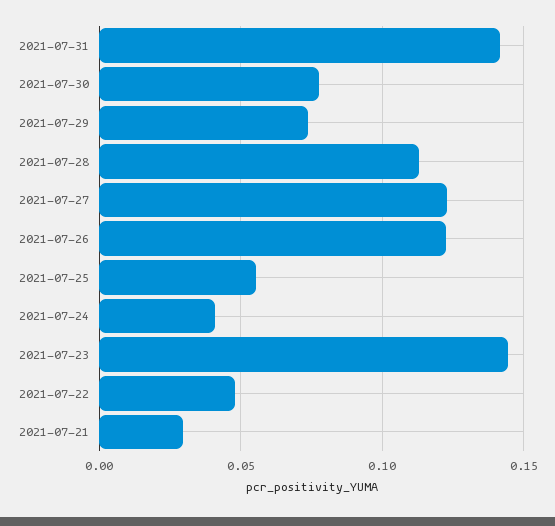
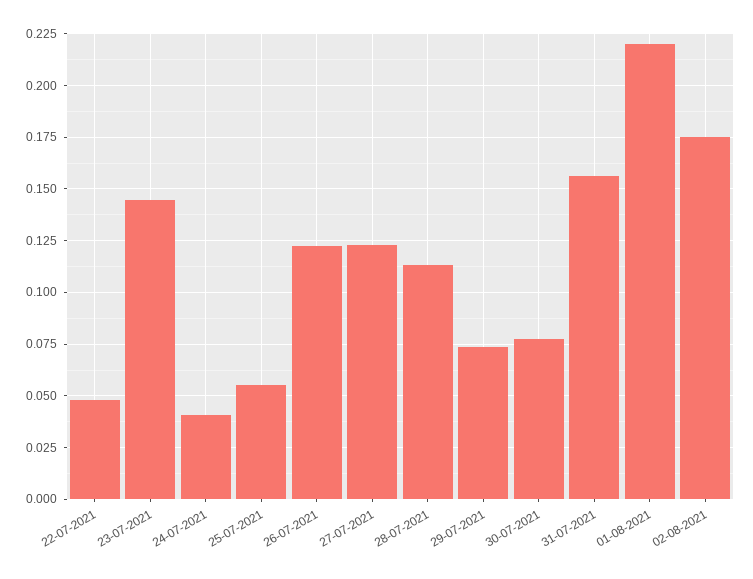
2021-07-31: 0.14 -> 0.155
2021-07-21: 0.03 -> none
01-08-2021: none -> 0.22
02-08-2021: none -> 0.175

